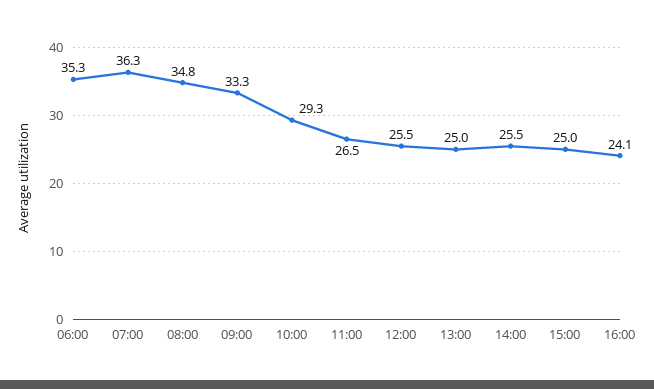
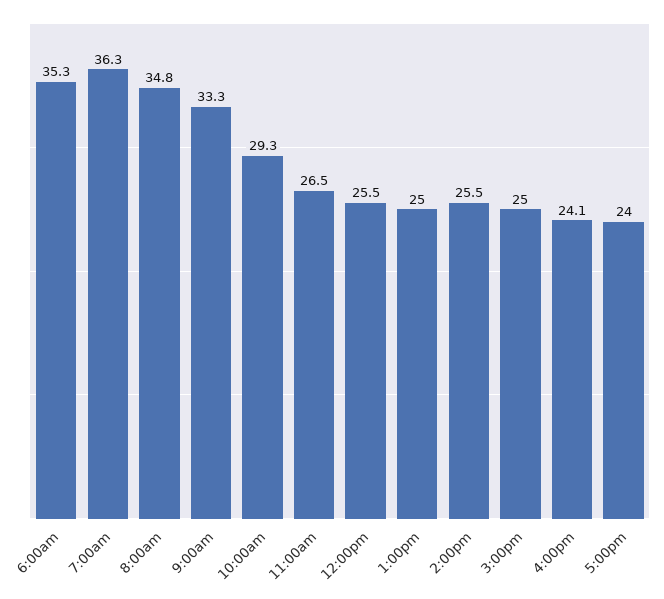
5:00pm: none -> 24

